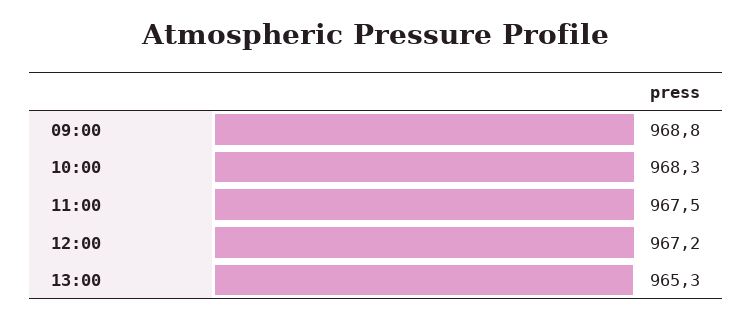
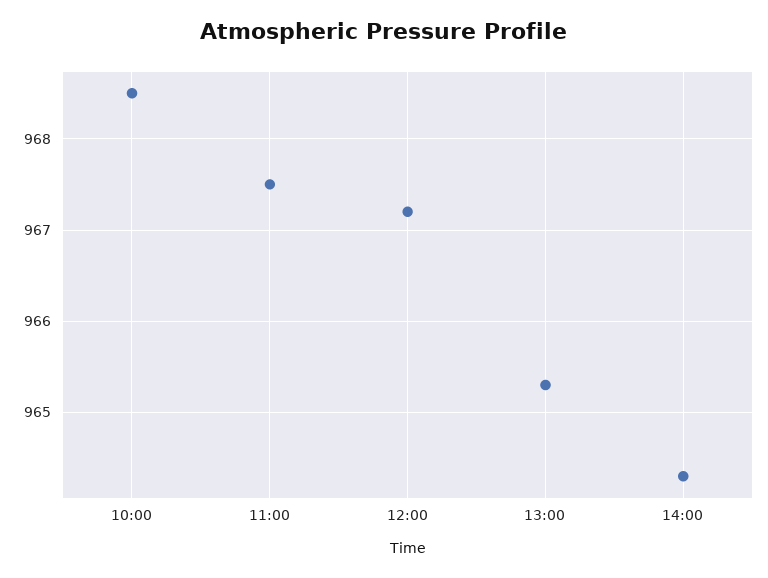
09:00: 968.8 -> none
10:00: 968.3 -> 968.5
14:00: none -> 964.3

